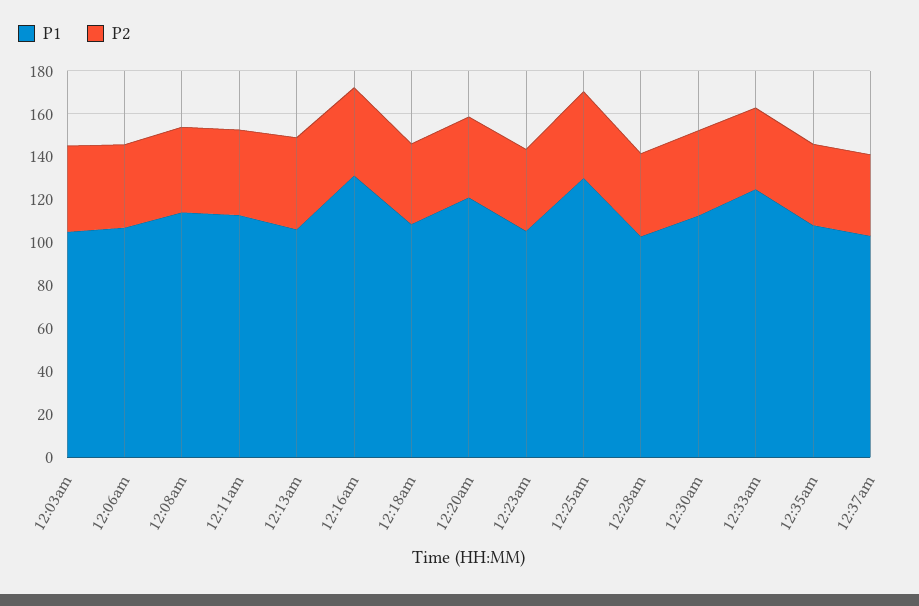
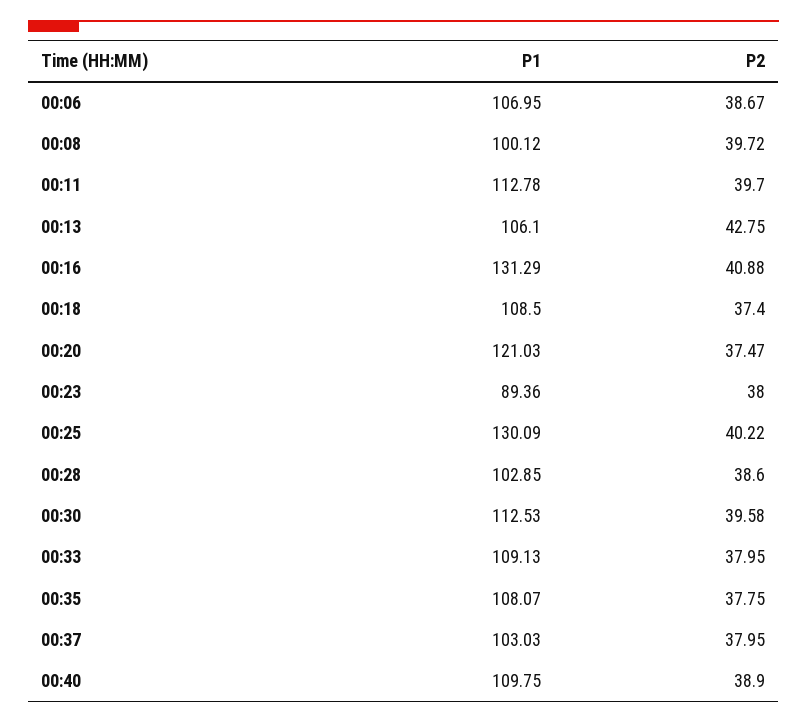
P1, 12:03am: 105 -> none
P2, 12:03am: 40 -> none
P1, 12:08am: 115 -> 100.12
P1, 12:23am: 105 -> 89.36
P1, 12:33am: 125 -> 109.13
P1, 00:40: none -> 109.75
P2, 00:40: none -> 38.9

